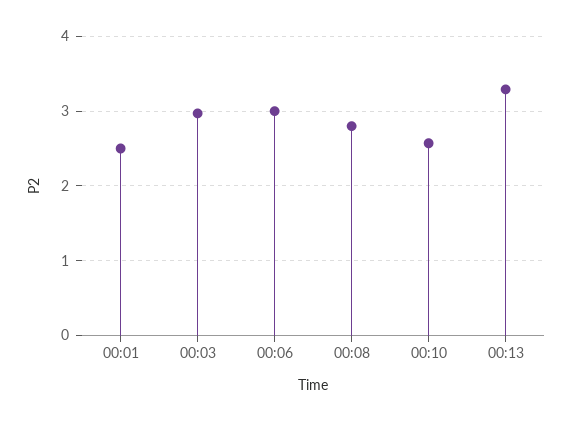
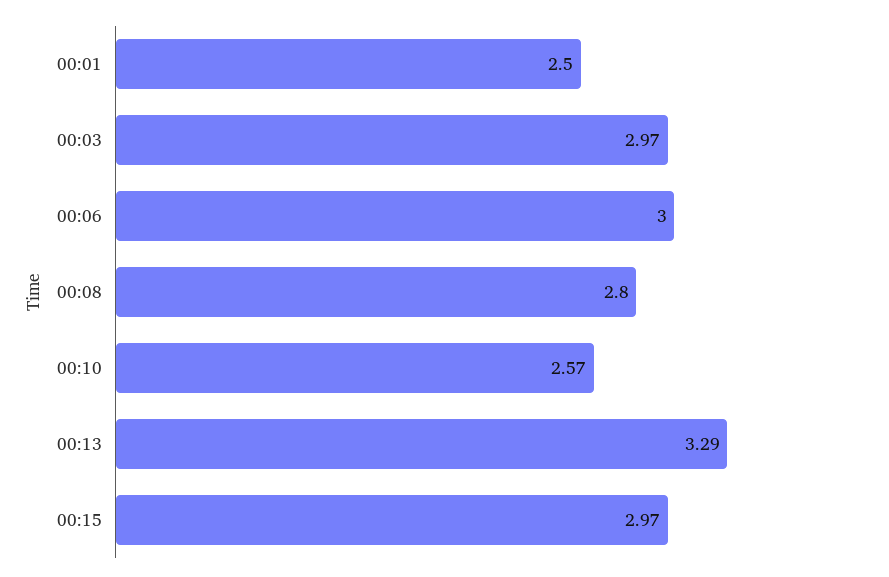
00:15: none -> 2.97

